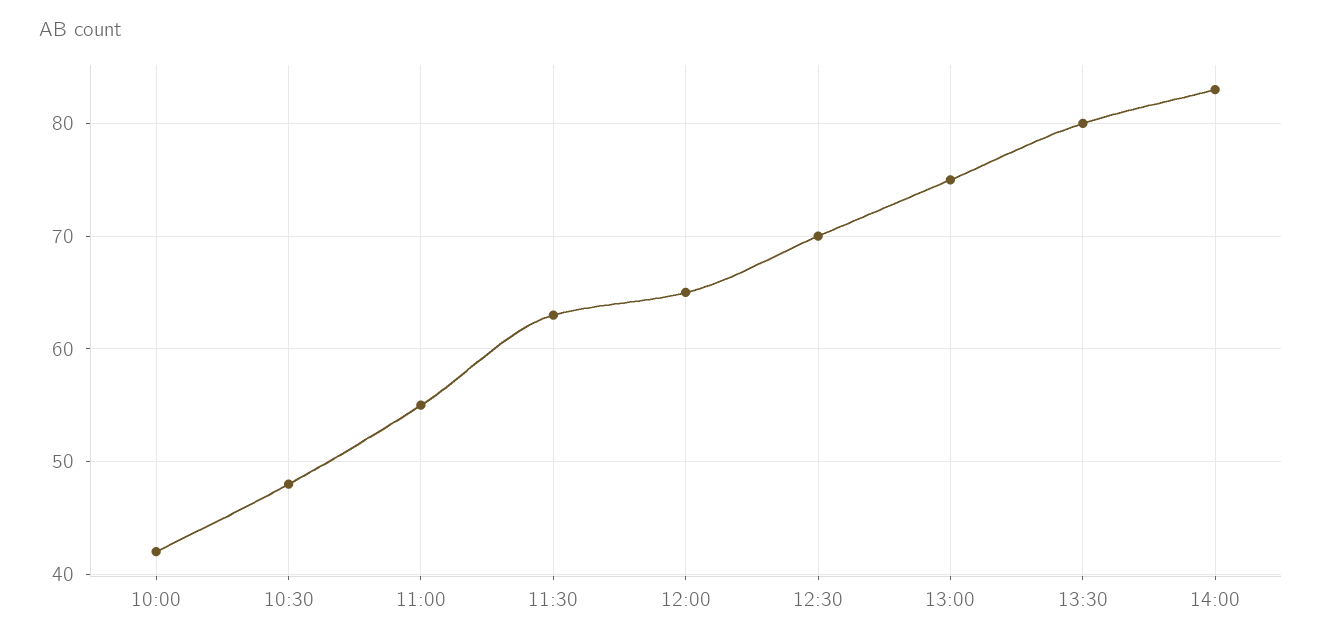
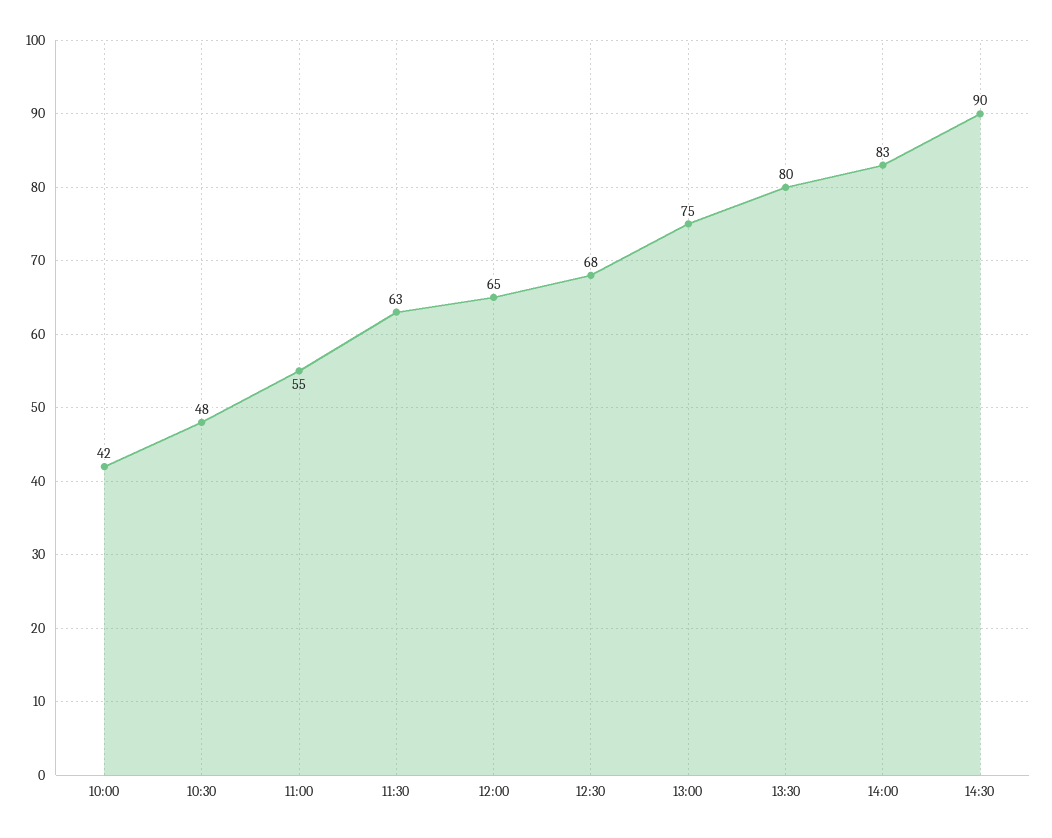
12:30: 70 -> 68
14:30: none -> 90

